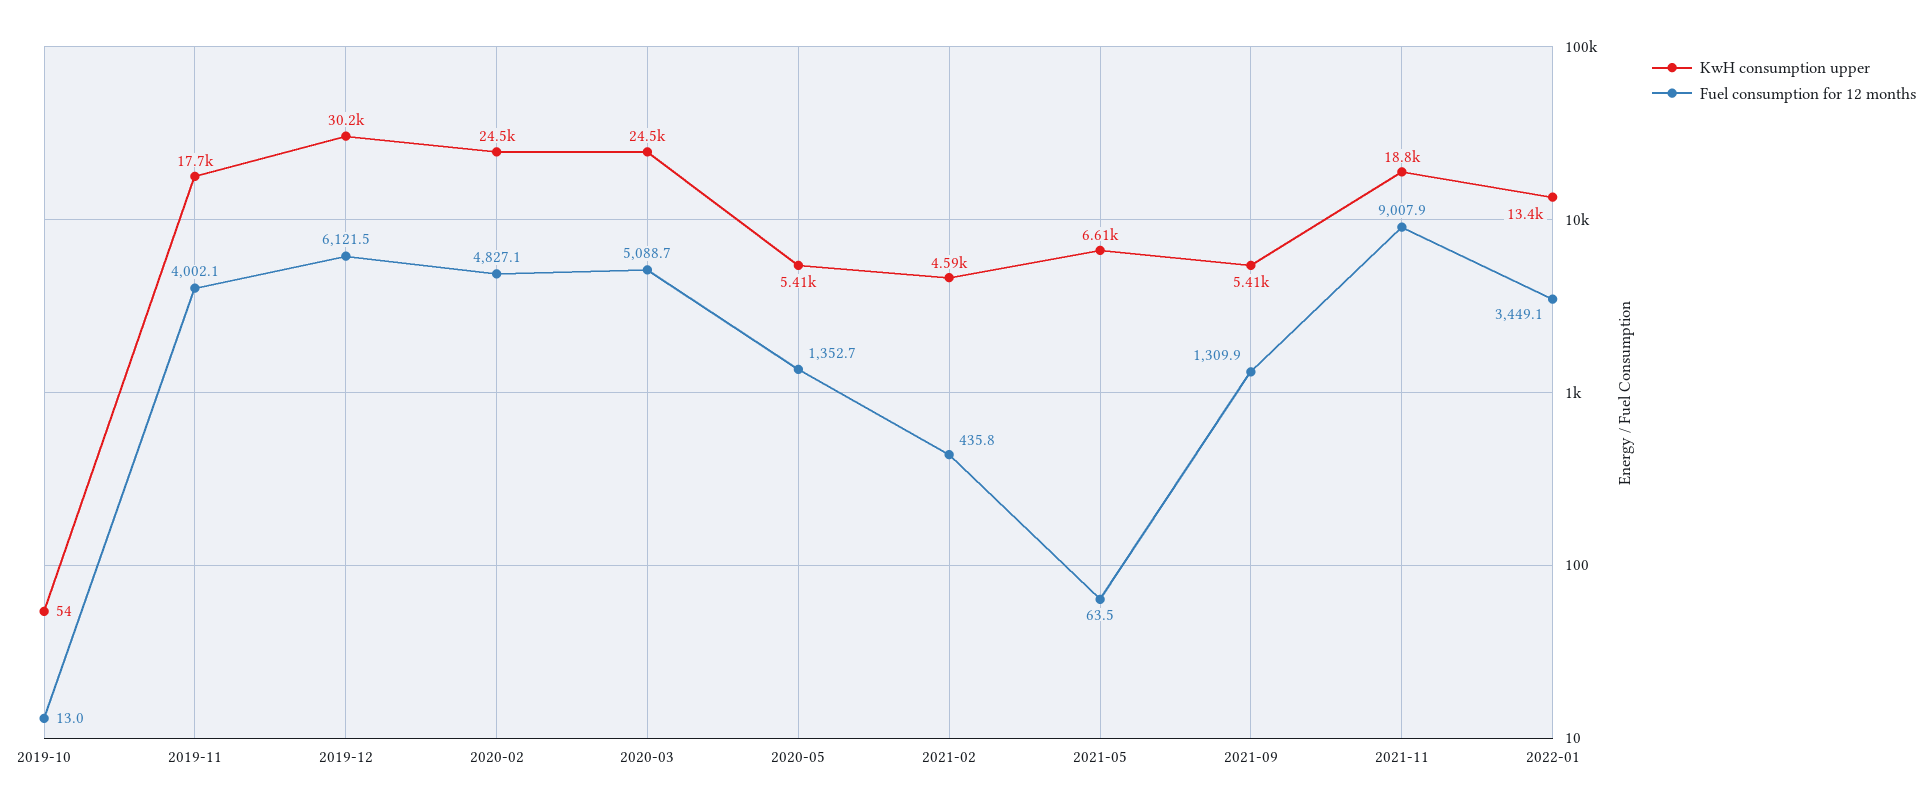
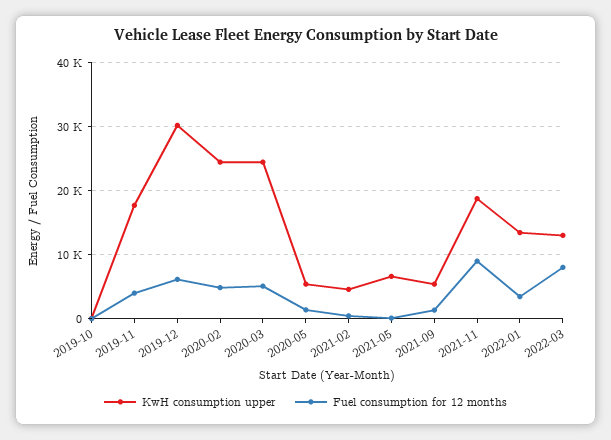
KwH consumption upper, 2022-03: none -> 13000
Fuel consumption for 12 months, 2022-03: none -> 8000

